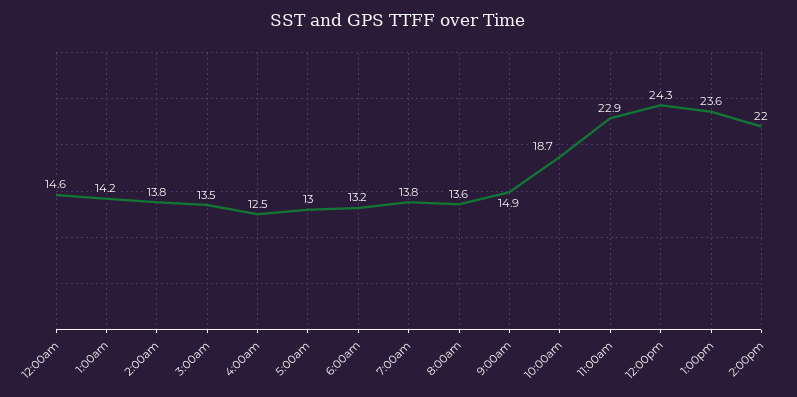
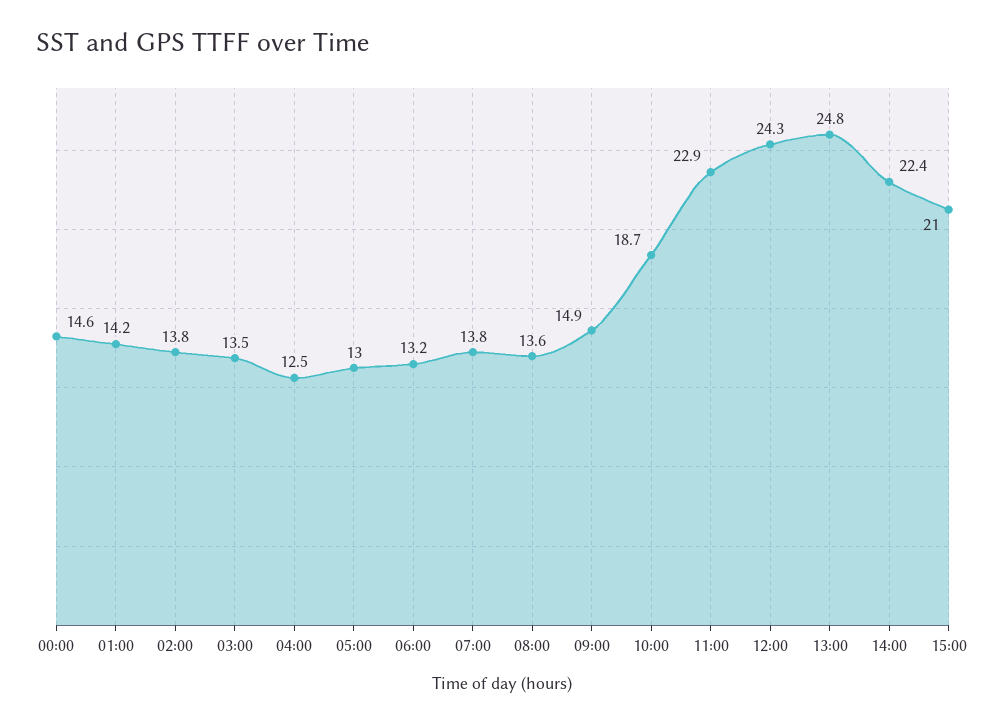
1:00pm: 23.6 -> 24.8
2:00pm: 22 -> 22.4
15:00: none -> 21

